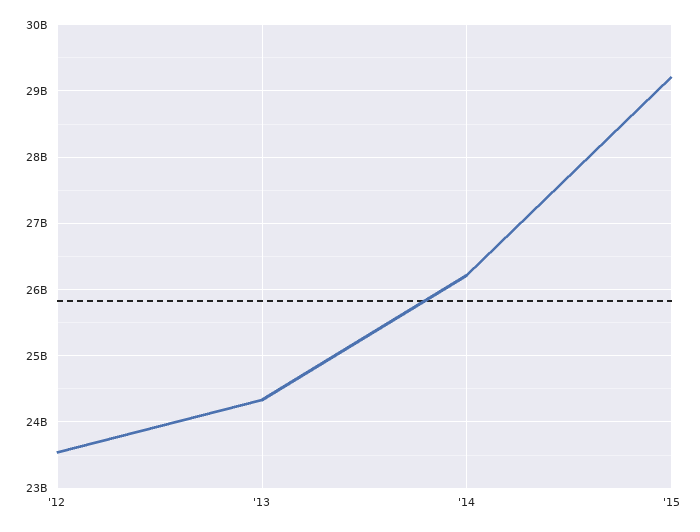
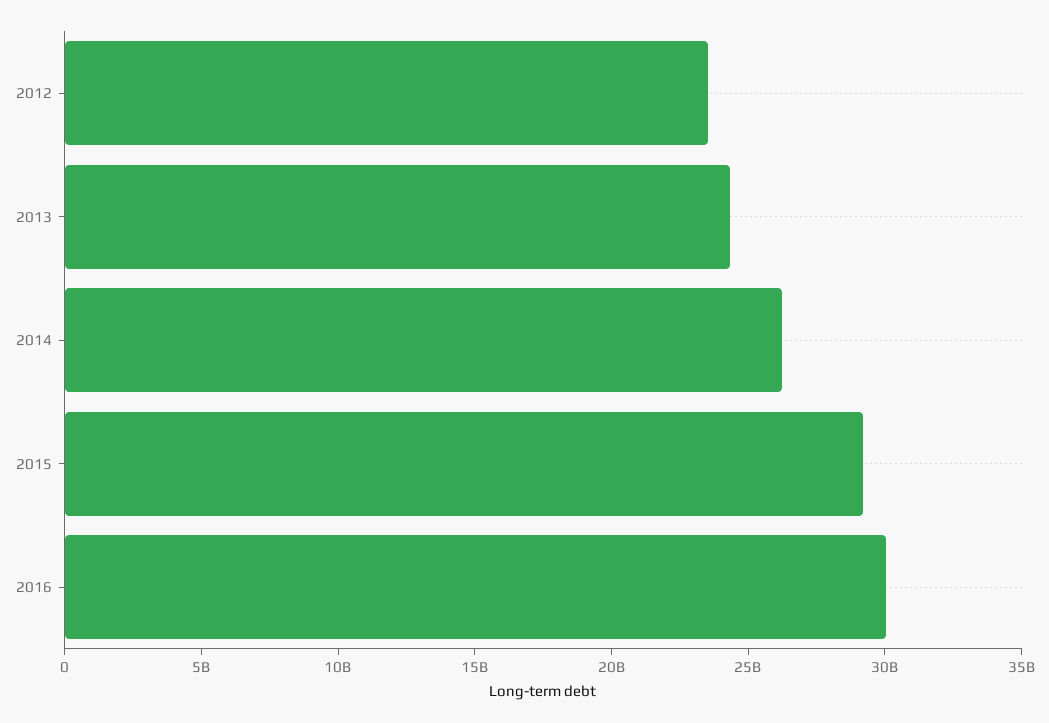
2016: none -> 30000000000

